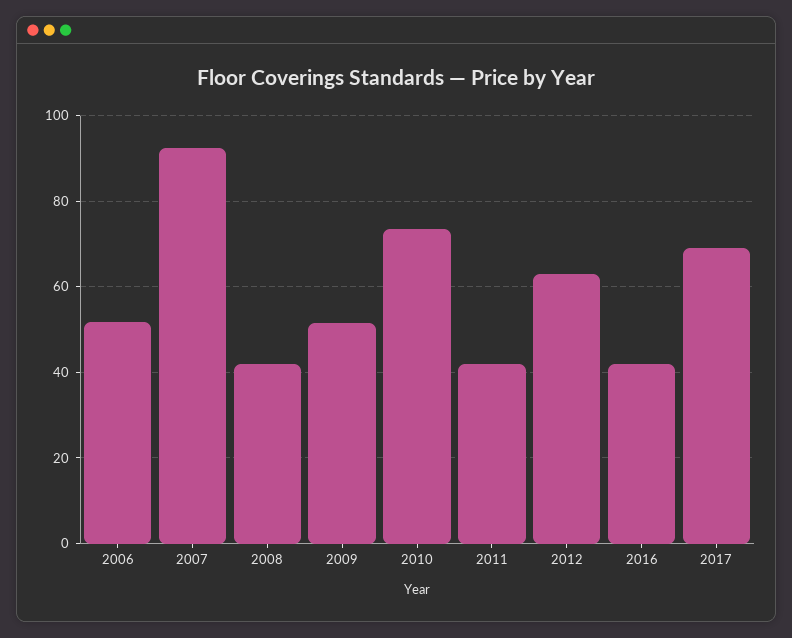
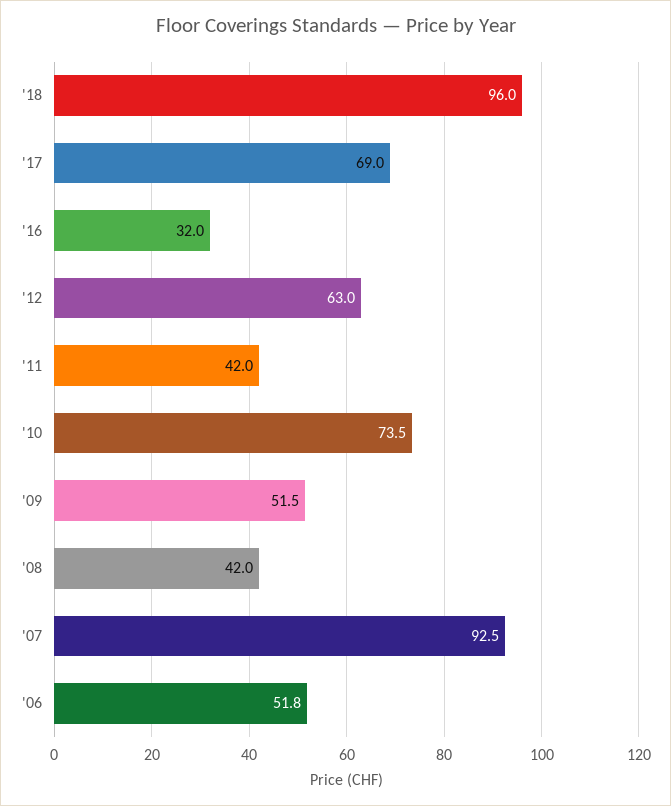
2016: 42 -> 32
'18: none -> 96

